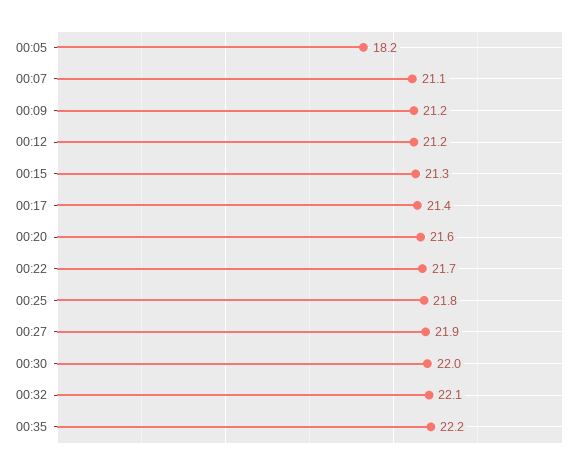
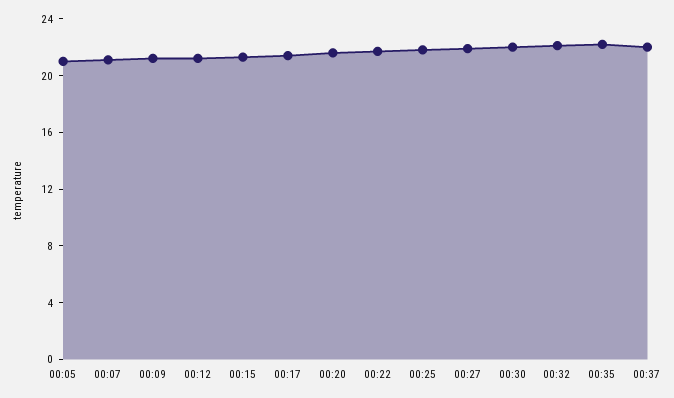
00:05: 18.2 -> 21
00:37: none -> 22

